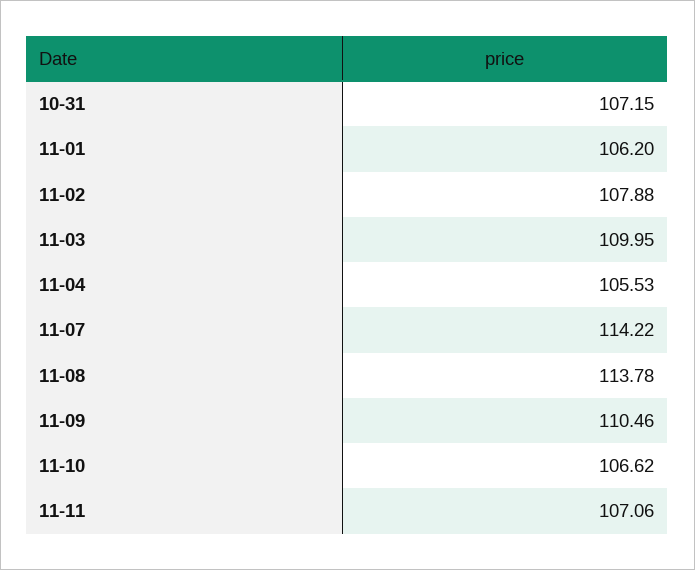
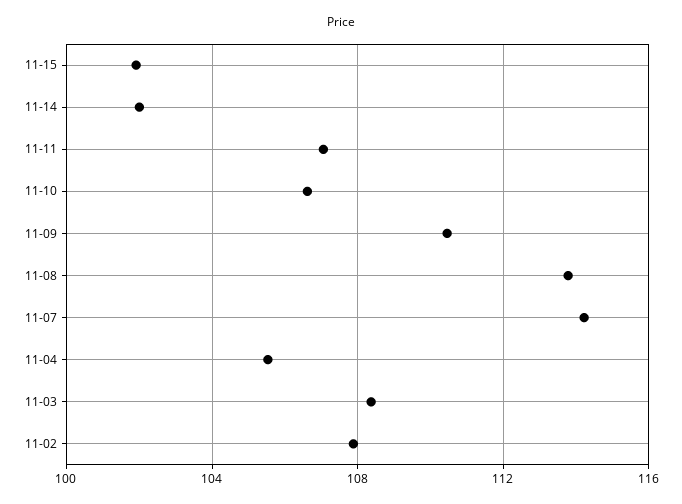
10-31: 107.15 -> none
11-01: 106.2 -> none
11-03: 109.95 -> 108.5
11-15: none -> 102
11-14: none -> 102

